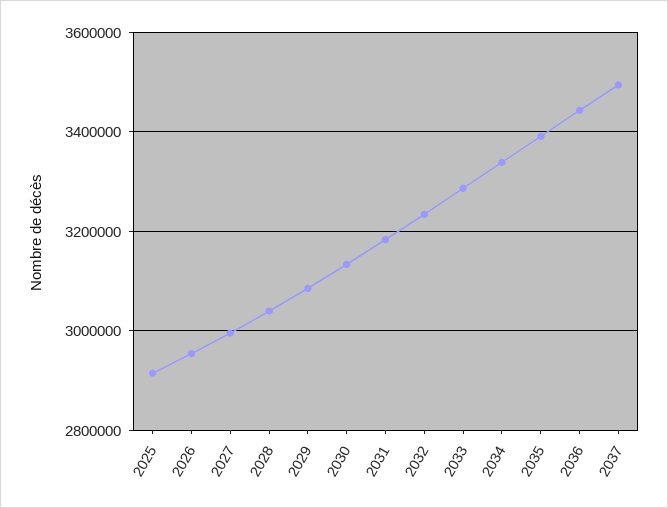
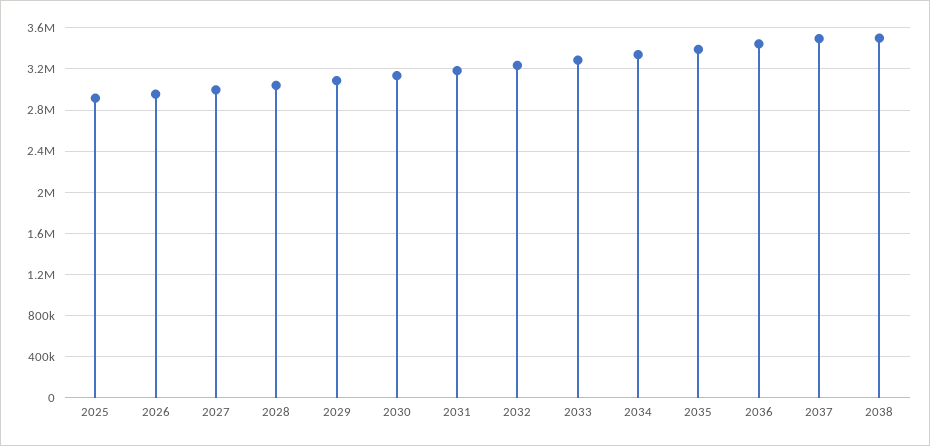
2038: none -> 3500000

